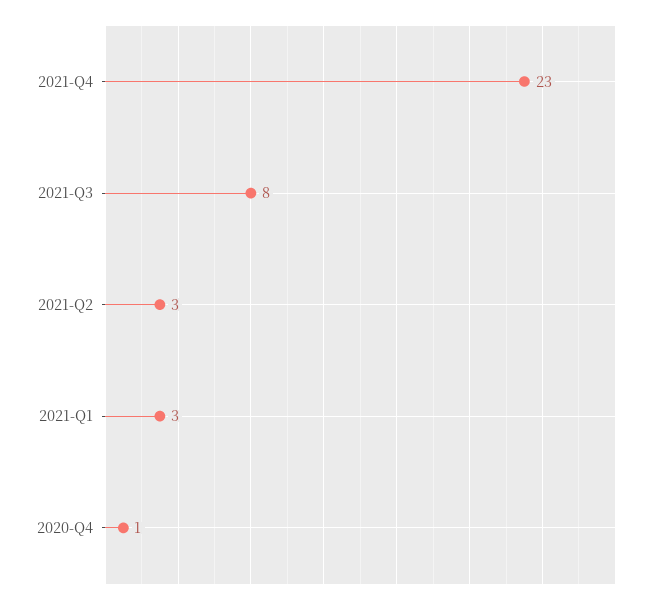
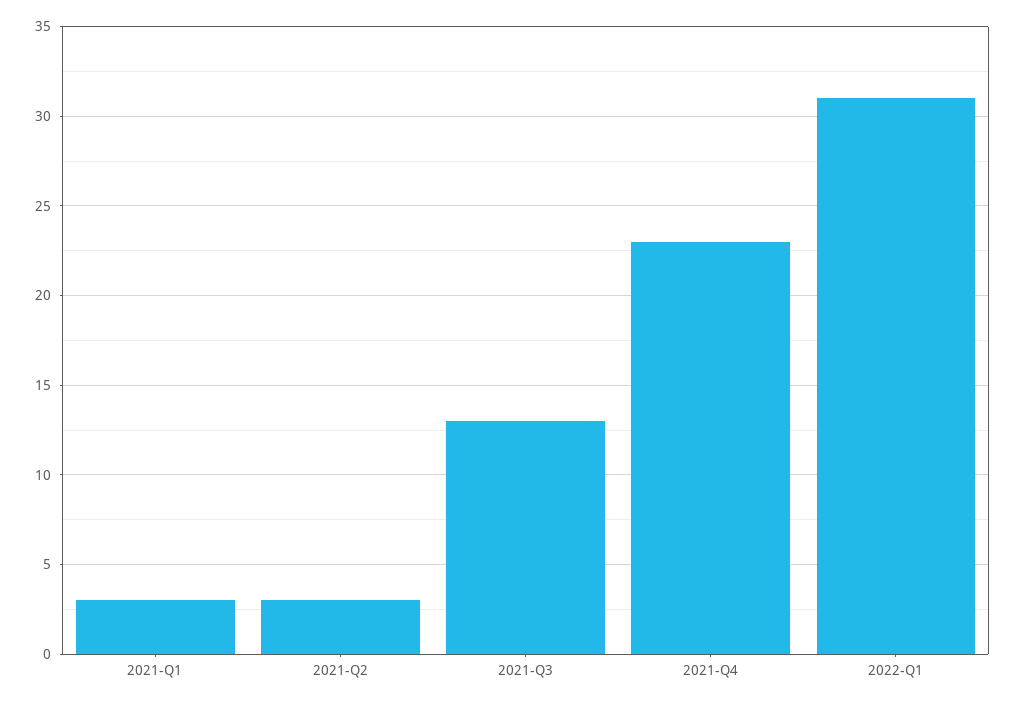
2021-Q3: 8 -> 13
2020-Q4: 1 -> none
2022-Q1: none -> 31

